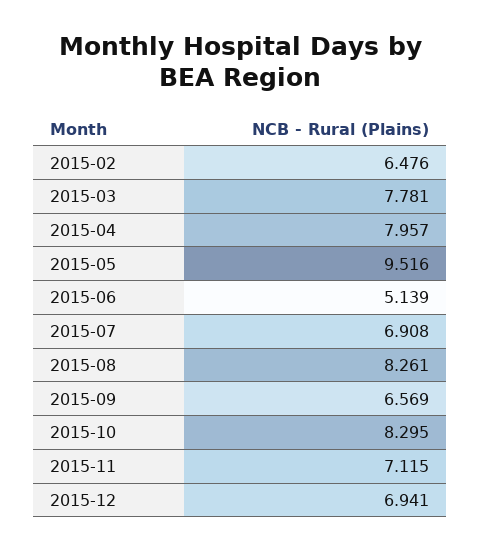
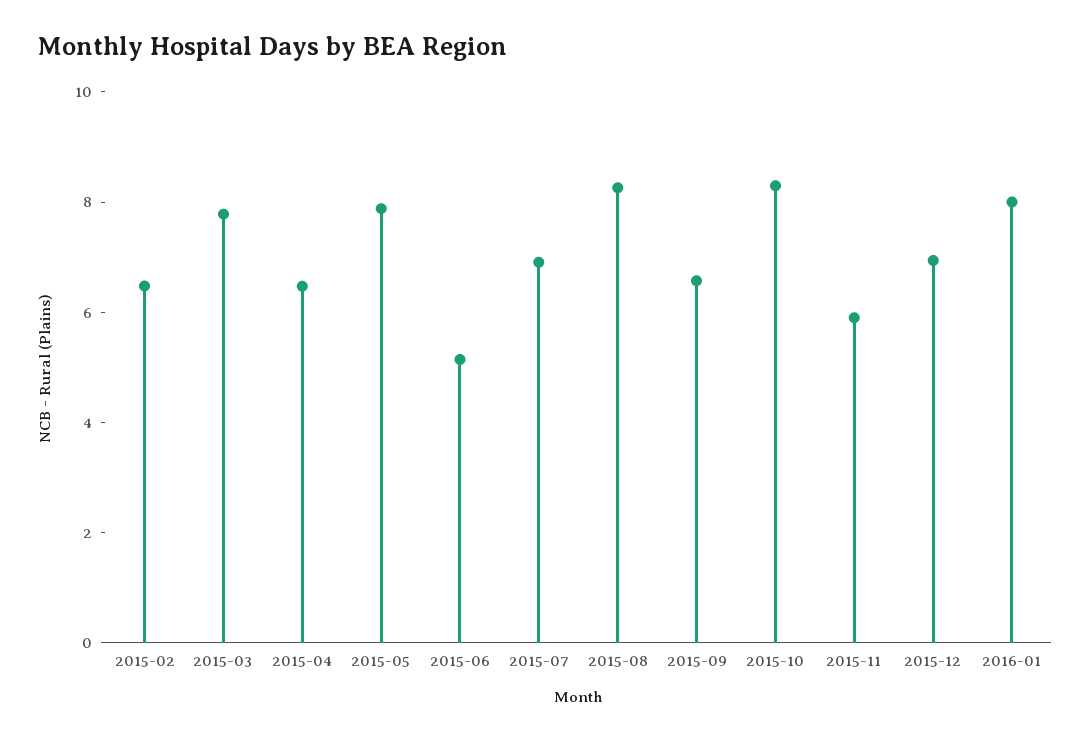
2015-04: 7.957 -> 6.5
2015-05: 9.516 -> 8
2015-11: 7.115 -> 6
2016-01: none -> 8

